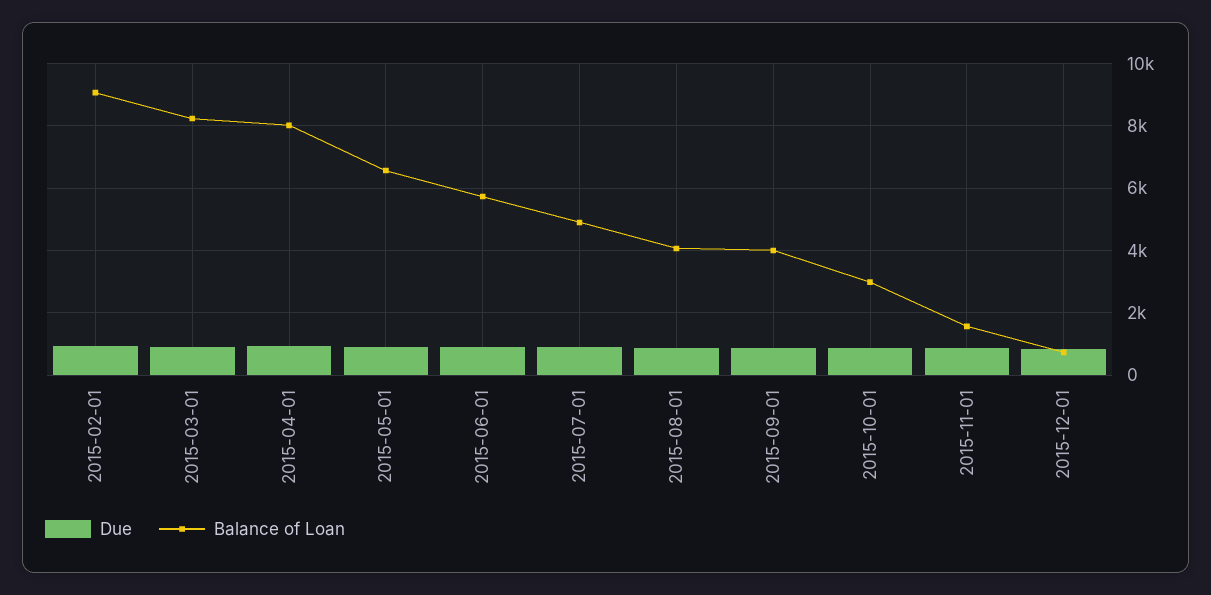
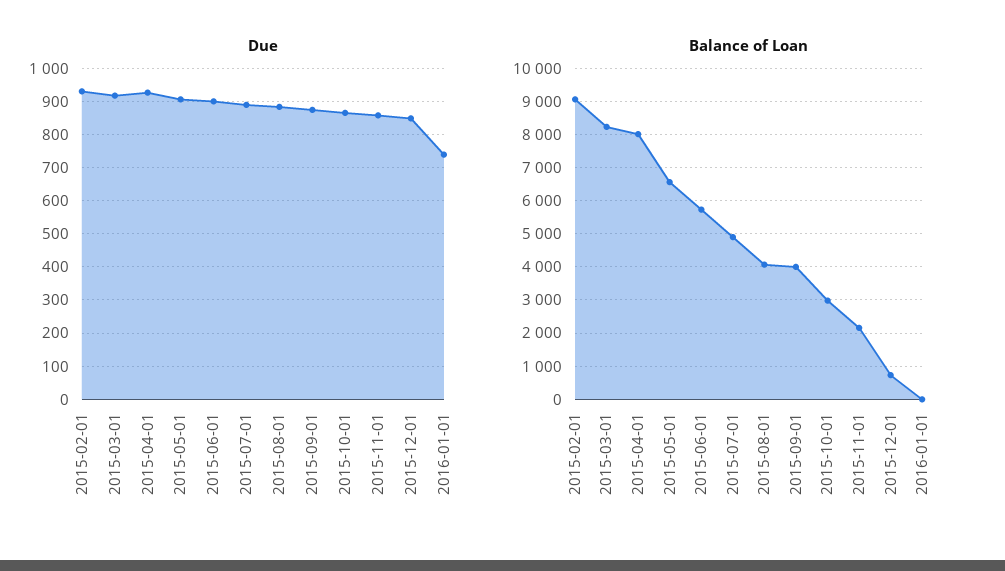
Balance of Loan, 2015-11-01: 1600 -> 2200
Due, 2016-01-01: none -> 740
Balance of Loan, 2016-01-01: none -> 0

